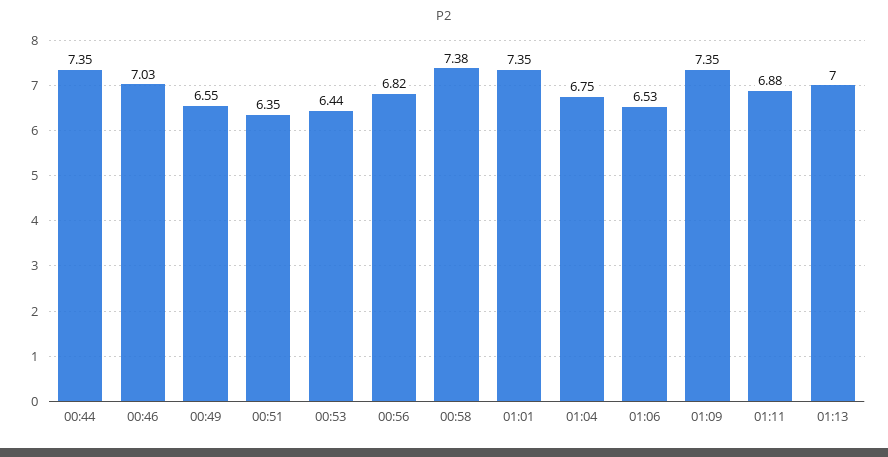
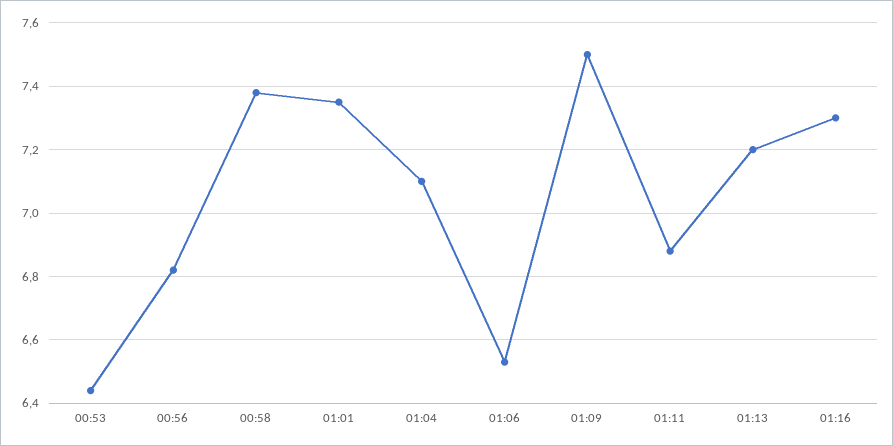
00:44: 7.35 -> none
00:46: 7.03 -> none
00:49: 6.55 -> none
00:51: 6.35 -> none
01:04: 6.75 -> 7.1
01:09: 7.35 -> 7.5
01:13: 7 -> 7.2
01:16: none -> 7.3

